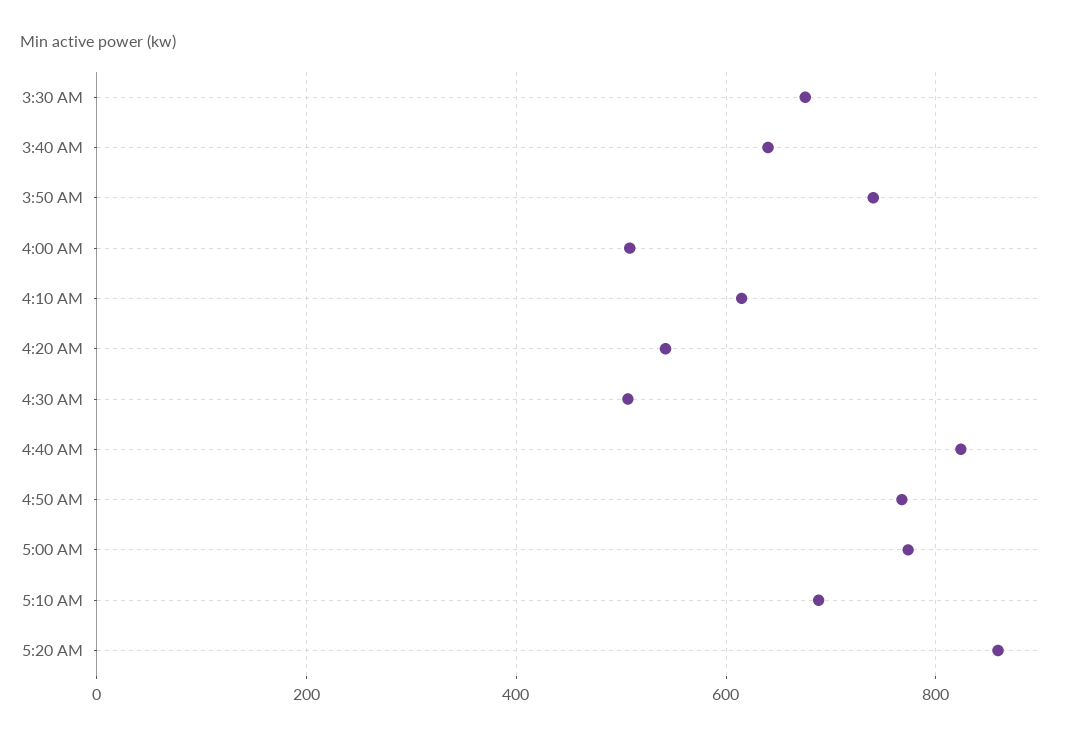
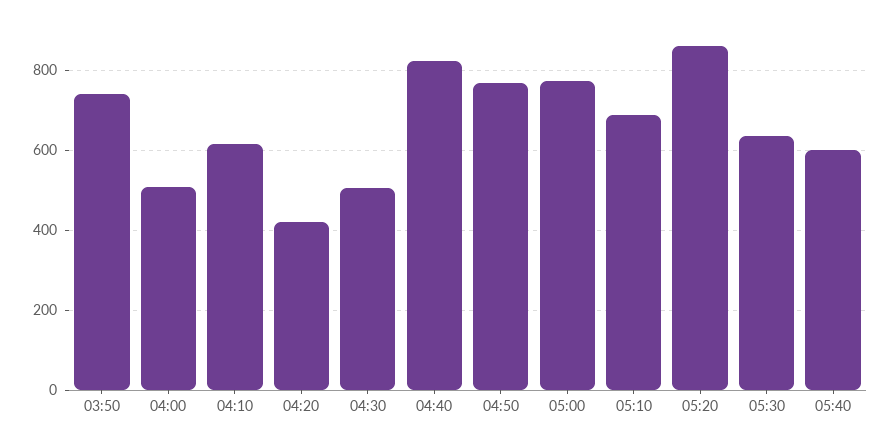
3:30 AM: 680 -> none
3:40 AM: 640 -> none
4:20 AM: 540 -> 420
05:30: none -> 640
05:40: none -> 600

